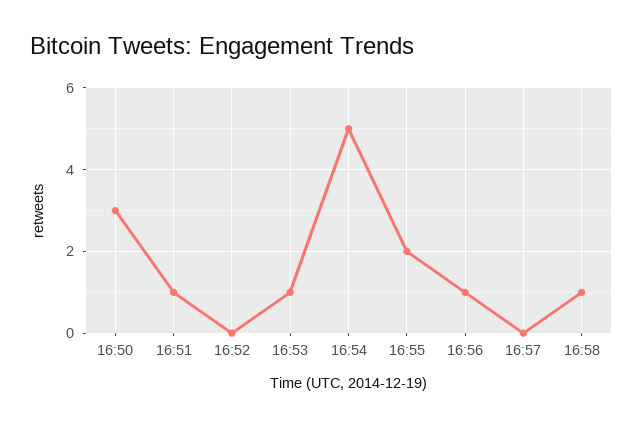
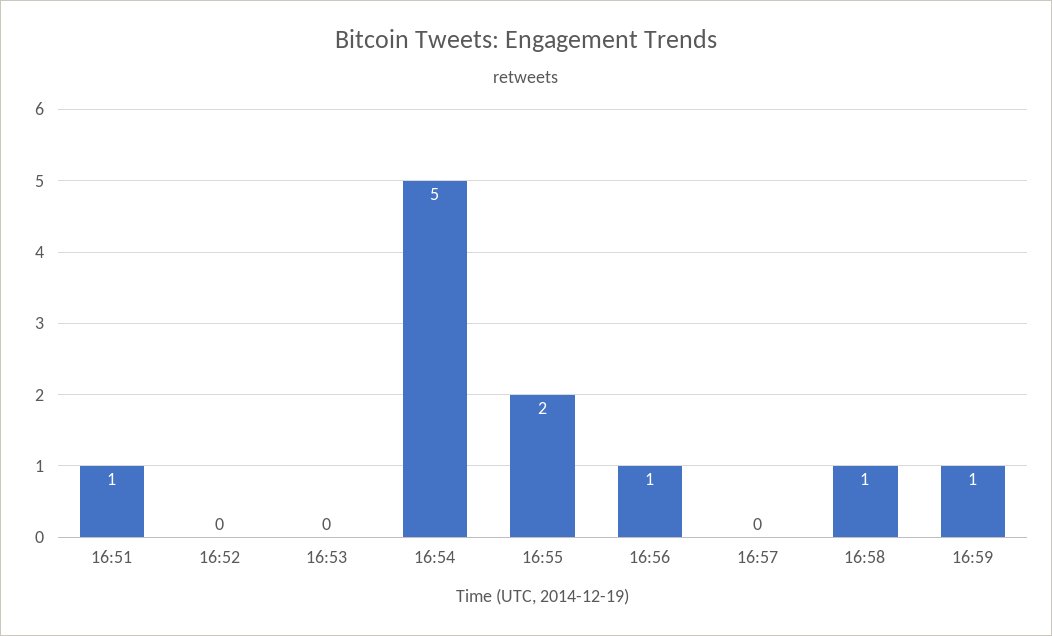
16:50: 3 -> none
16:53: 1 -> 0
16:59: none -> 1

